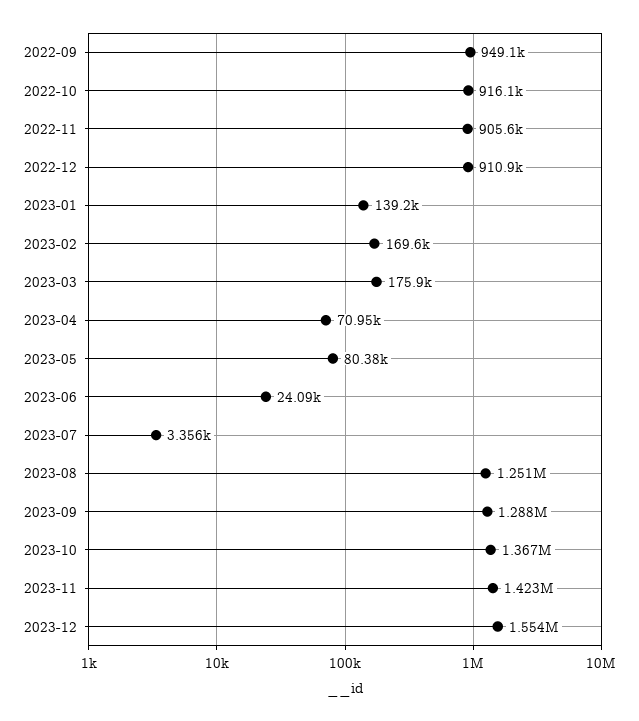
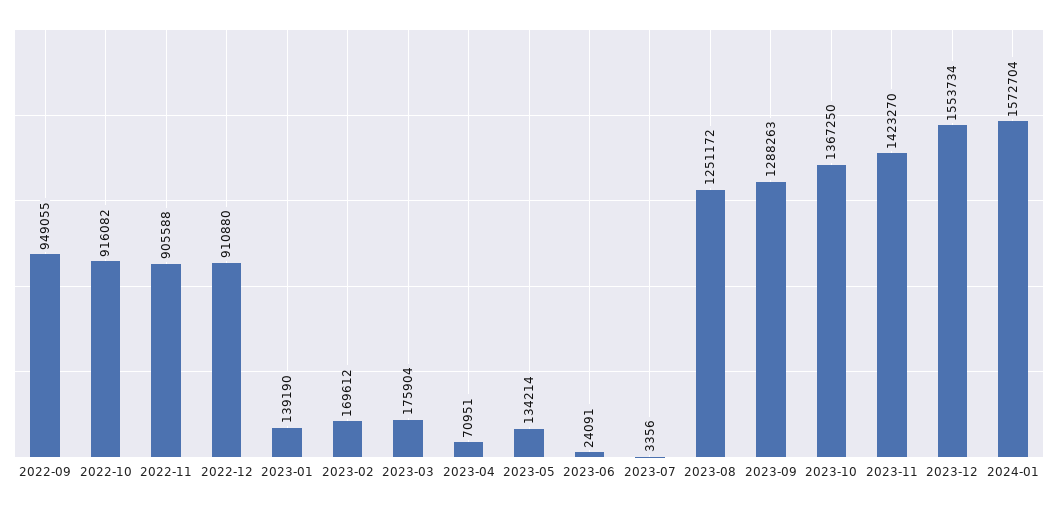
2023-05: 80380 -> 134214
2024-01: none -> 1572704

